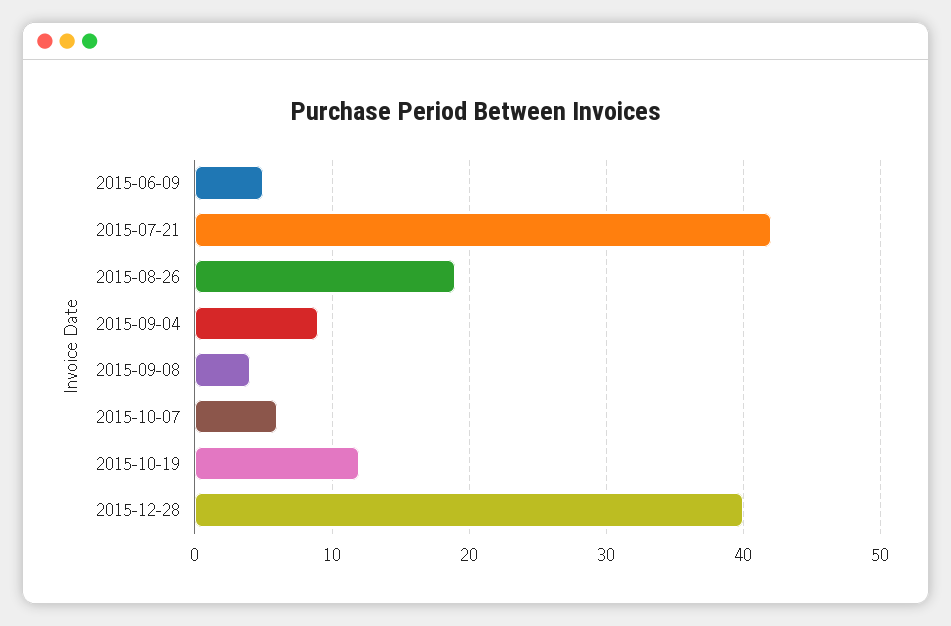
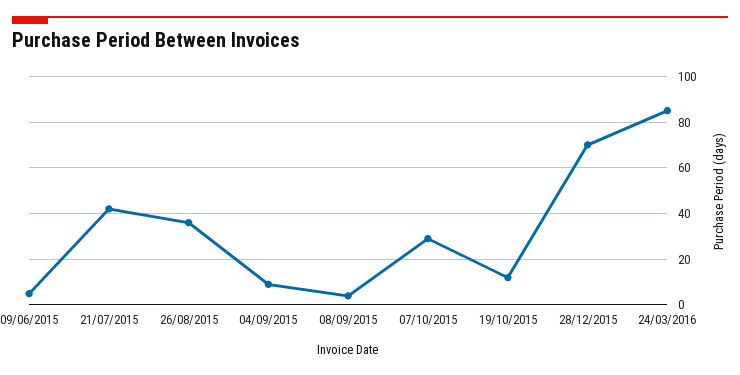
2015-08-26: 19 -> 35
2015-10-07: 6 -> 30
2015-12-28: 40 -> 70
24/03/2016: none -> 85

